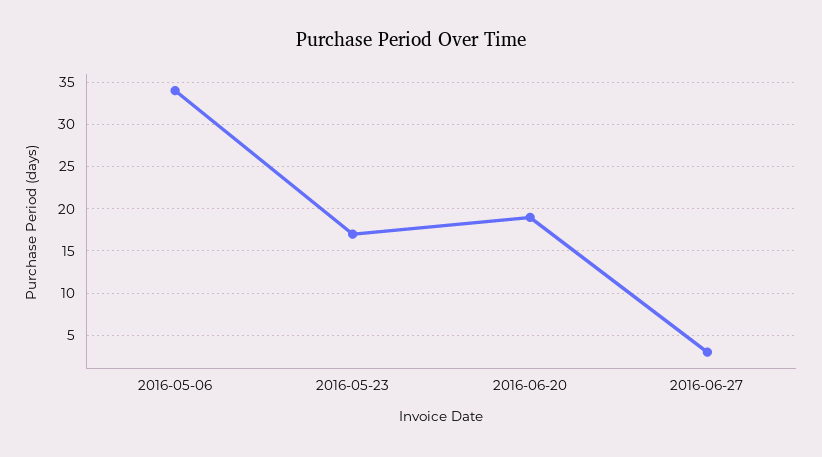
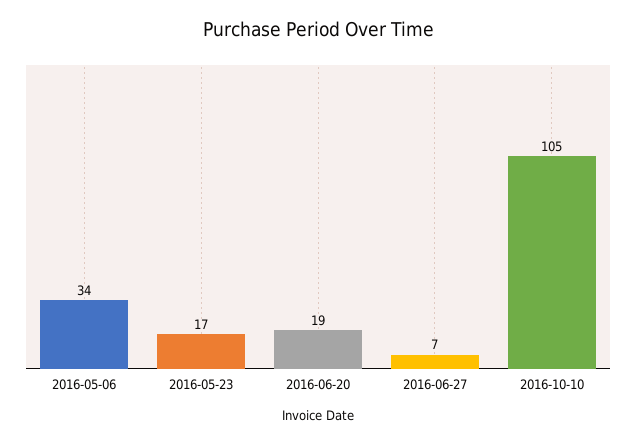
2016-06-27: 3 -> 7
2016-10-10: none -> 105

